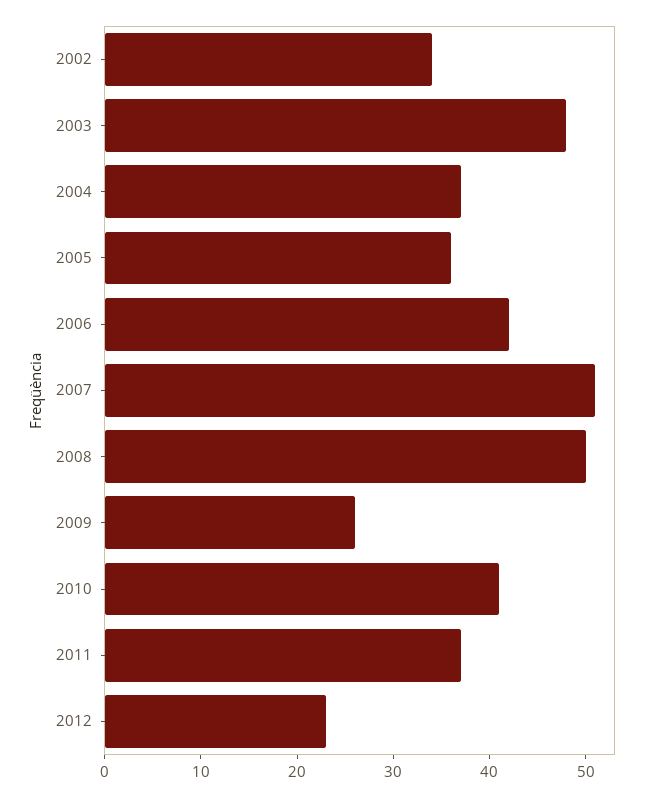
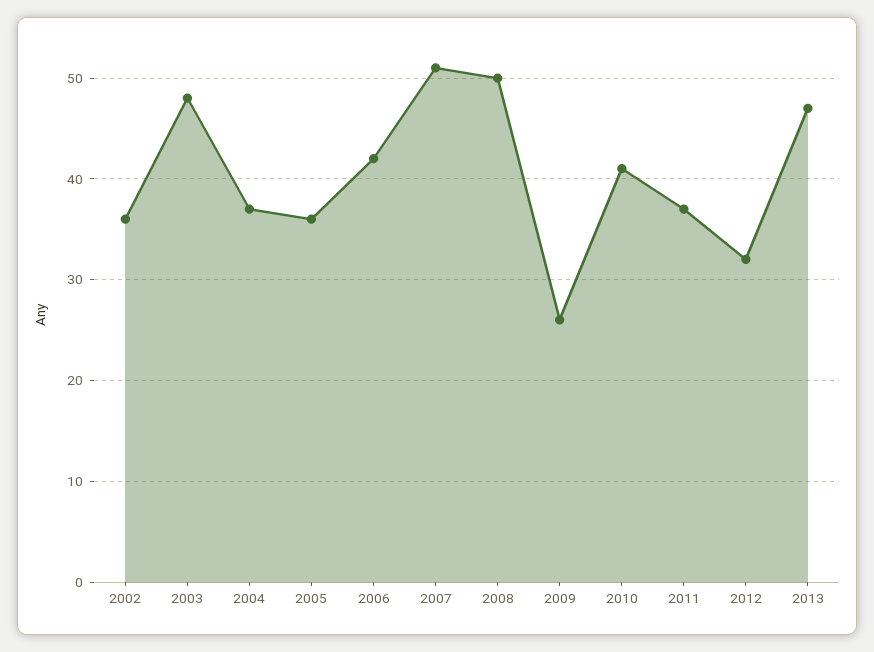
2002: 34 -> 36
2012: 23 -> 32
2013: none -> 47

